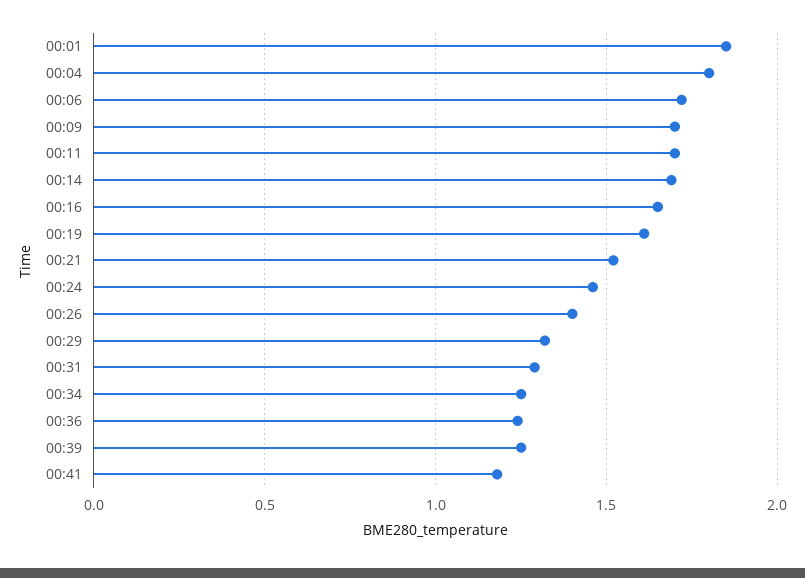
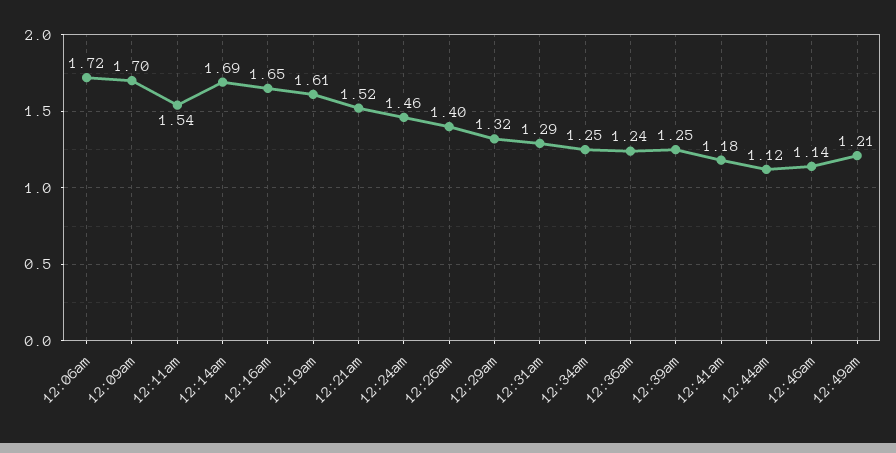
00:01: 1.85 -> none
00:04: 1.8 -> none
00:11: 1.7 -> 1.54
12:44am: none -> 1.12
12:46am: none -> 1.14
12:49am: none -> 1.21

